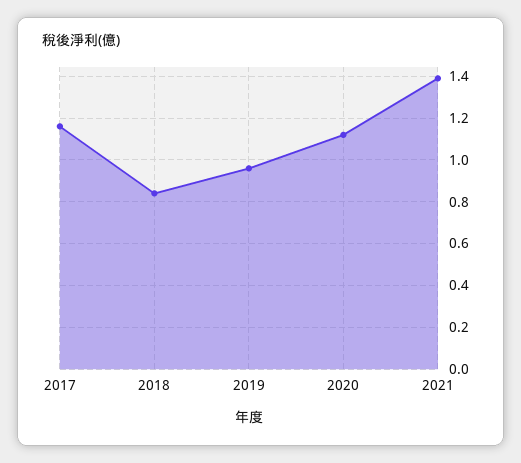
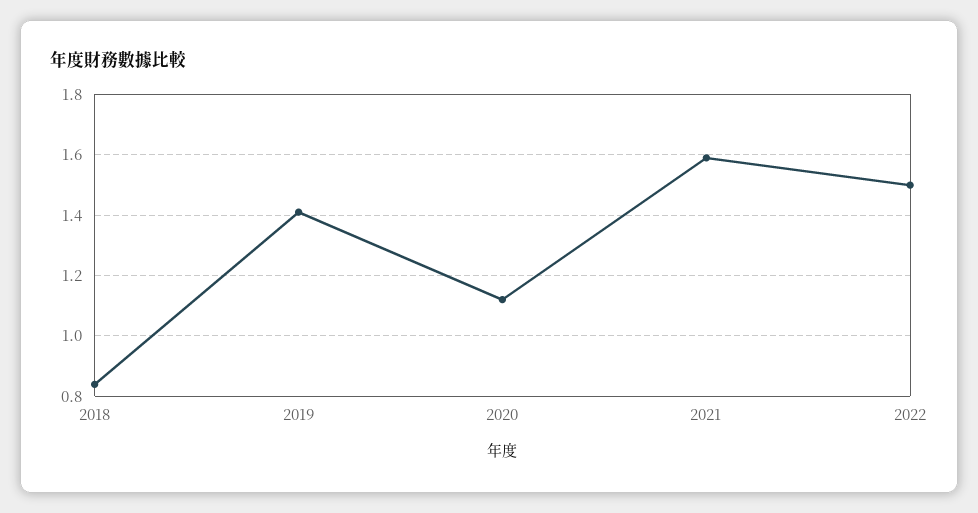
2017: 1.15 -> none
2019: 0.95 -> 1.4
2021: 1.4 -> 1.6
2022: none -> 1.5

